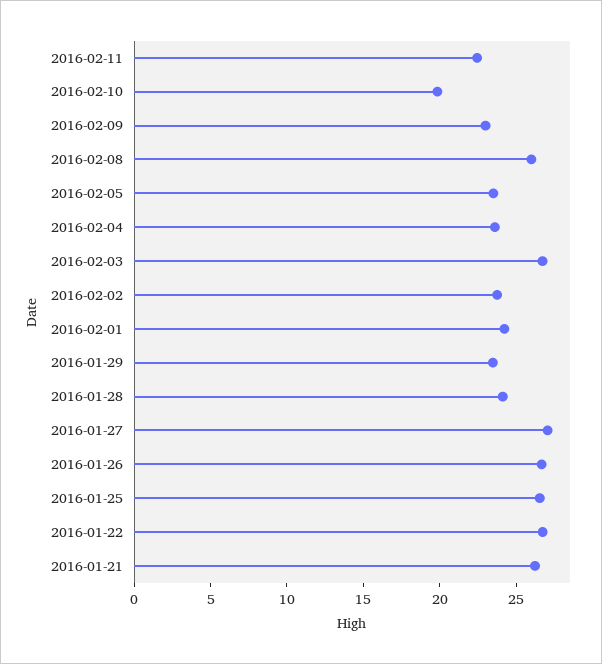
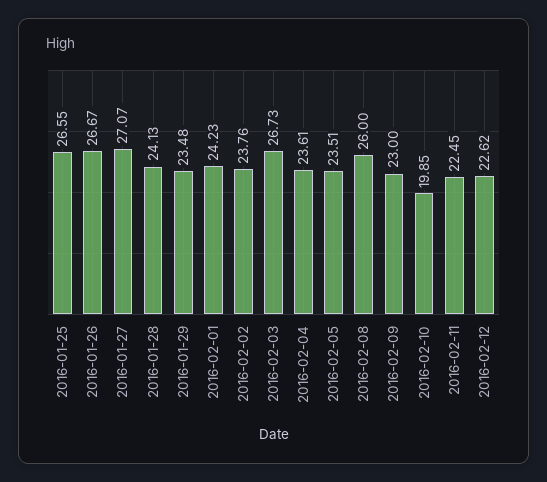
2016-01-22: 27 -> none
2016-01-21: 26 -> none
2016-02-12: none -> 22.62

